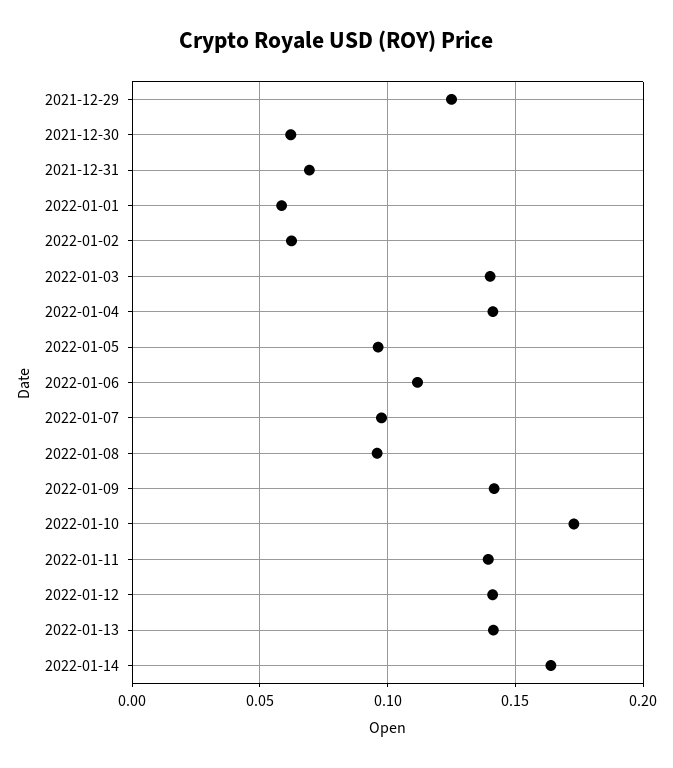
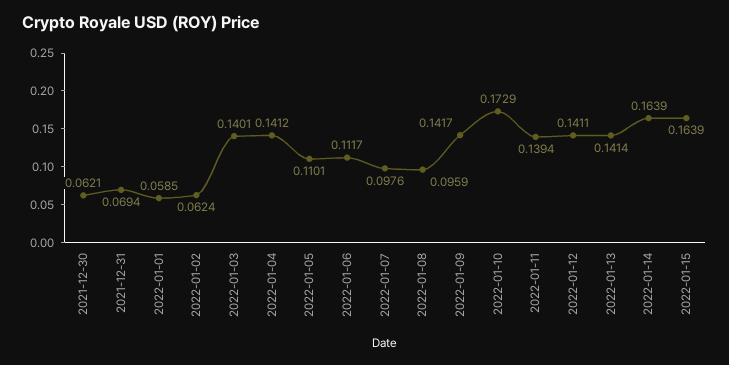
2021-12-29: 0.125 -> none
2022-01-05: 0.095 -> 0.1101
2022-01-15: none -> 0.1639

